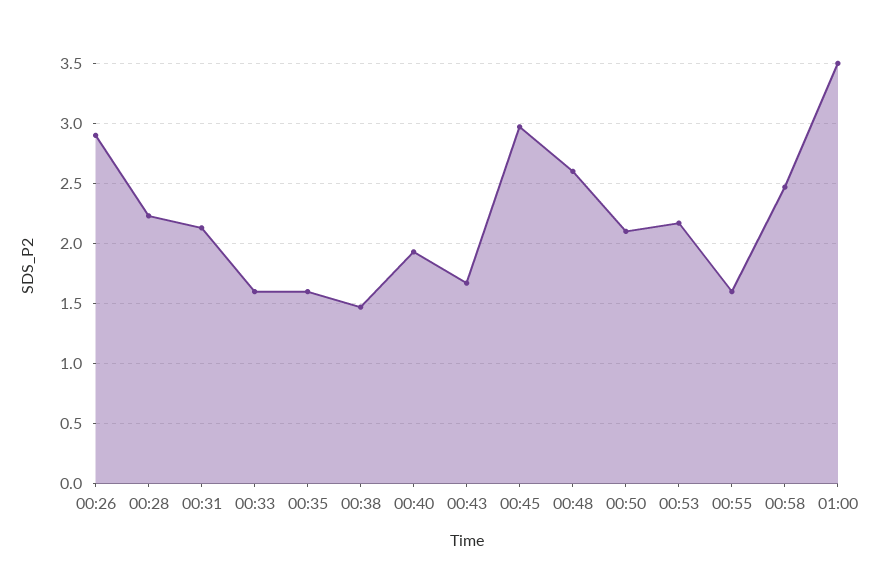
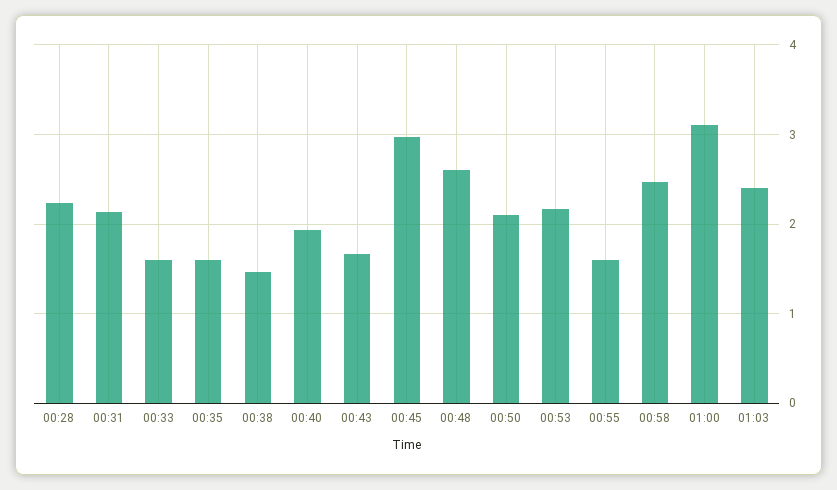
00:26: 2.9 -> none
01:00: 3.5 -> 3.1
01:03: none -> 2.4

